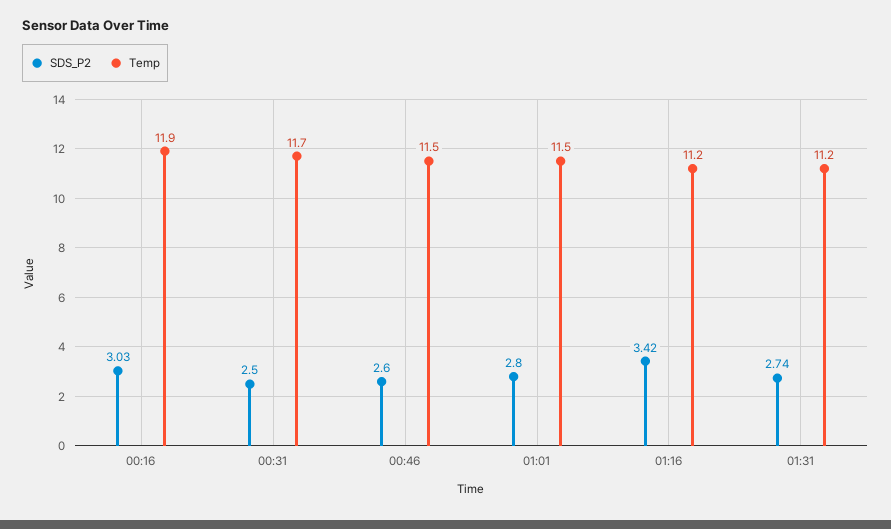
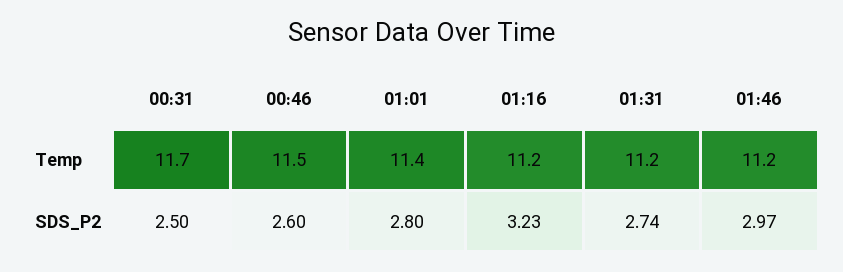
SDS_P2, 00:16: 3.03 -> none
Temp, 00:16: 11.9 -> none
Temp, 01:01: 11.5 -> 11.4
SDS_P2, 01:16: 3.42 -> 3.23
Temp, 01:46: none -> 11.2
SDS_P2, 01:46: none -> 2.97

